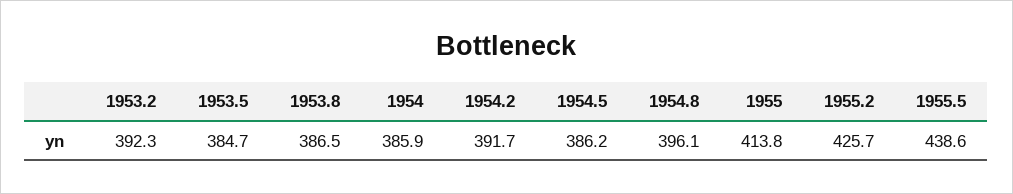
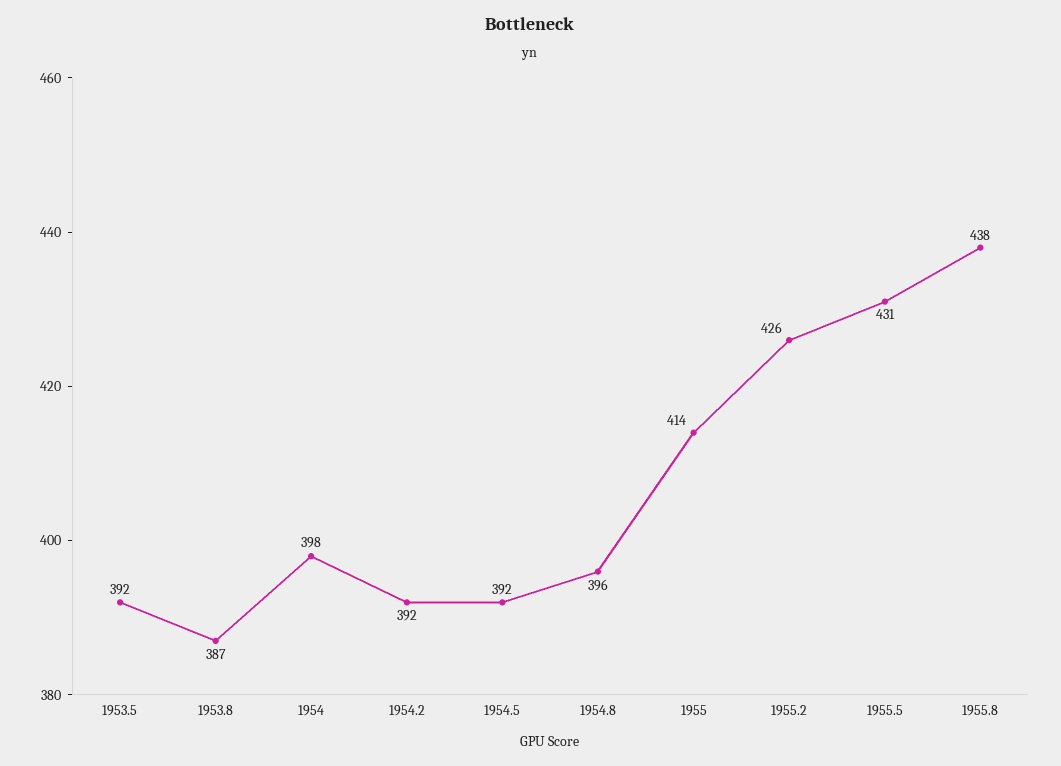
1953.2: 392.3 -> none
1953.5: 384.7 -> 392
1954: 385.9 -> 398
1954.5: 386.2 -> 392
1955.5: 438.6 -> 431
1955.8: none -> 438

